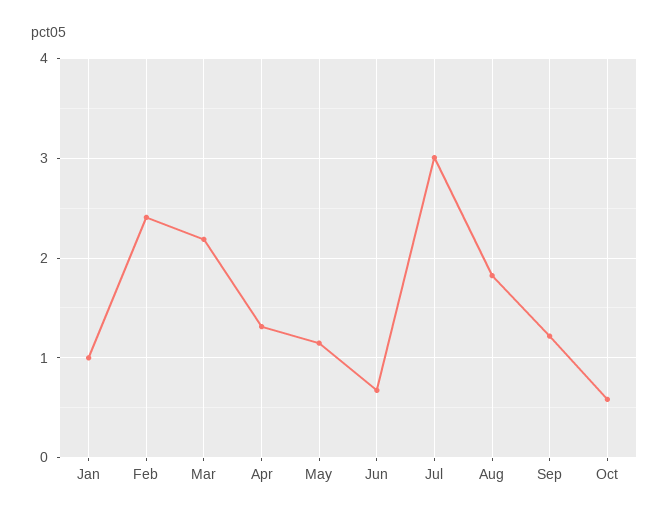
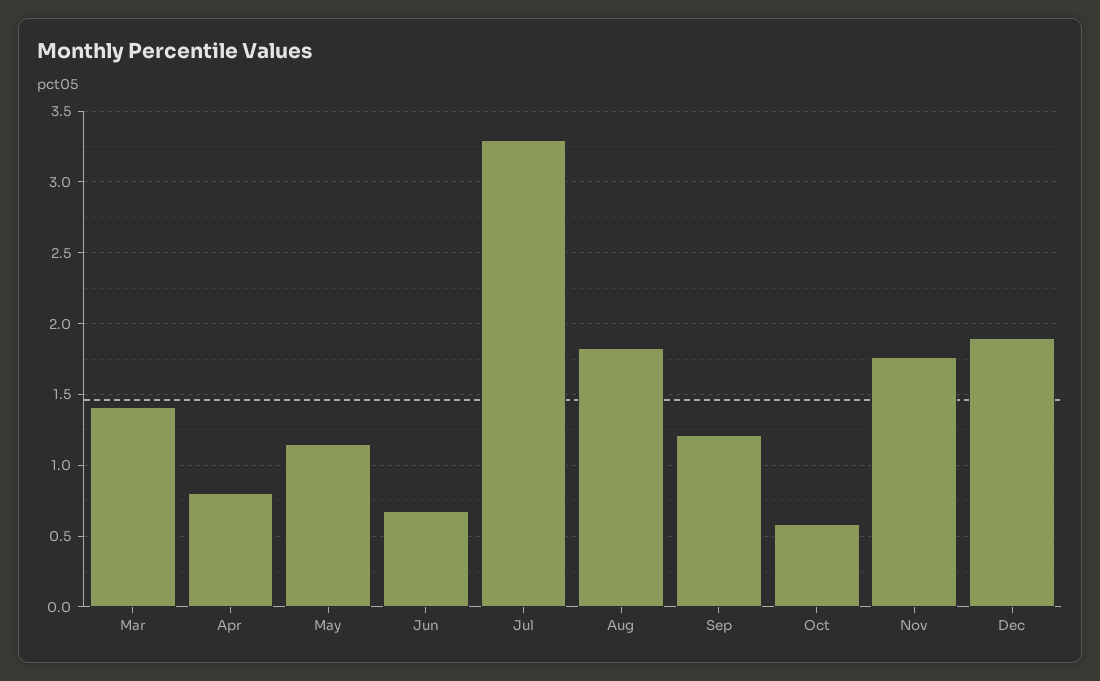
Jan: 1 -> none
Feb: 2.4 -> none
Mar: 2.2 -> 1.4
Apr: 1.3 -> 0.8
Jul: 3 -> 3.3
Nov: none -> 1.75
Dec: none -> 1.9

